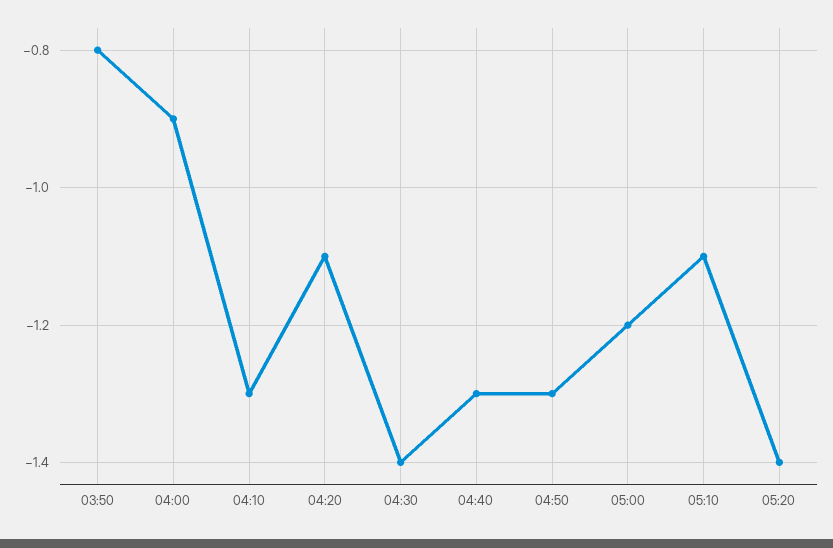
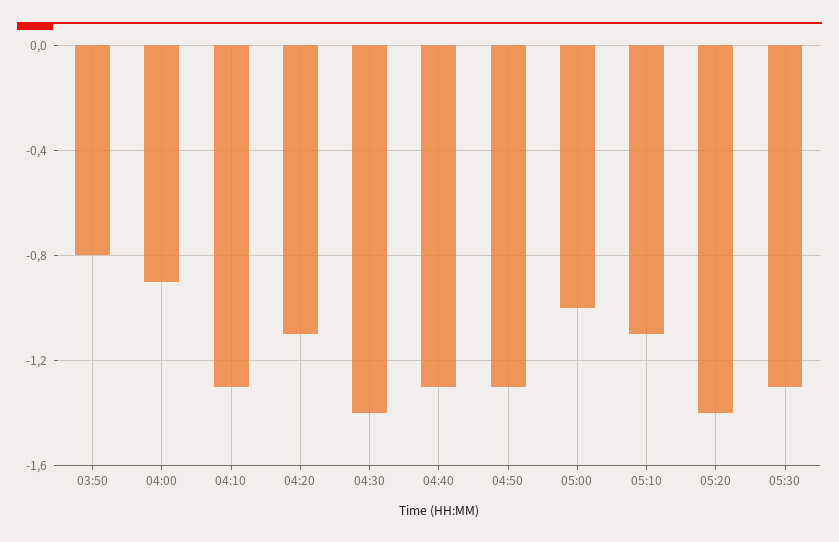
05:00: -1.2 -> -1
05:30: none -> -1.3

